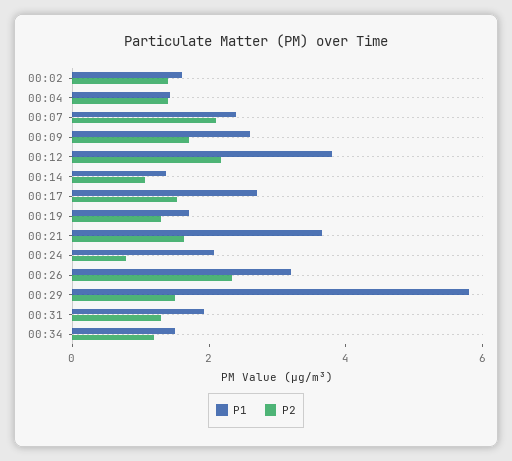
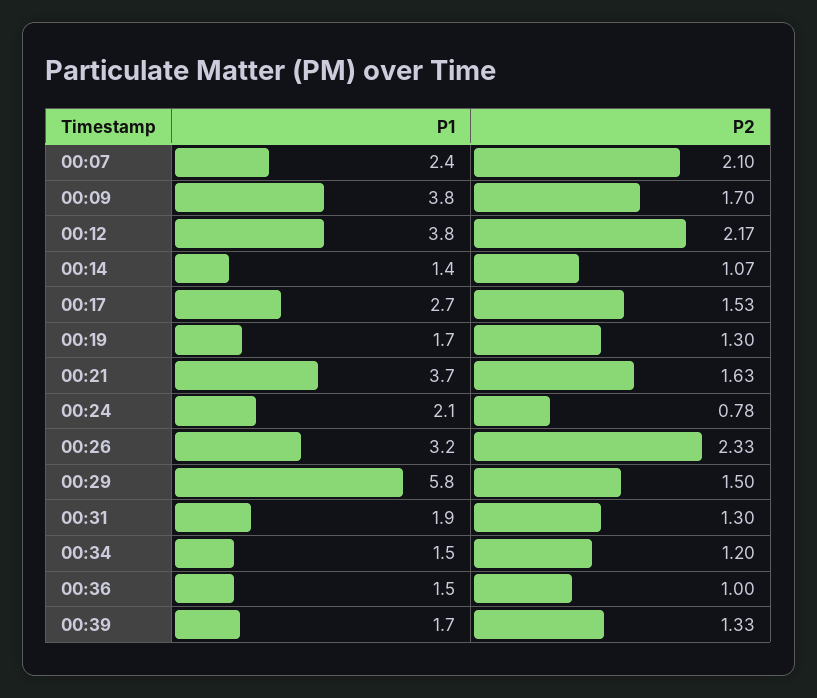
P1, 00:02: 1.5 -> none
P2, 00:02: 1.5 -> none
P1, 00:04: 1.5 -> none
P2, 00:04: 1.5 -> none
P1, 00:09: 2.5 -> 3.8
P1, 00:36: none -> 1.5
P2, 00:36: none -> 1
P1, 00:39: none -> 1.7
P2, 00:39: none -> 1.33

